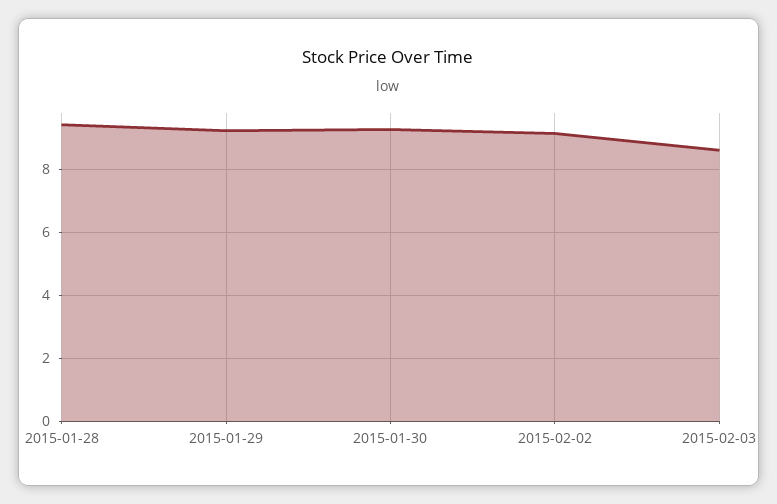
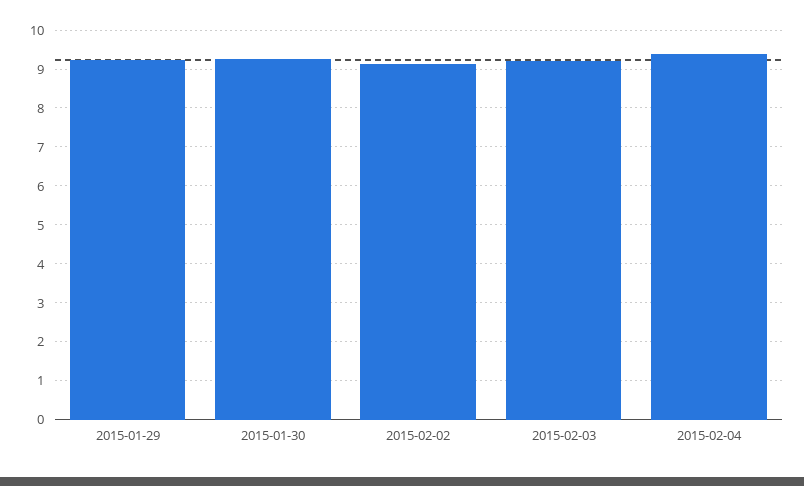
2015-01-28: 9.4 -> none
2015-02-03: 8.6 -> 9.2
2015-02-04: none -> 9.4

